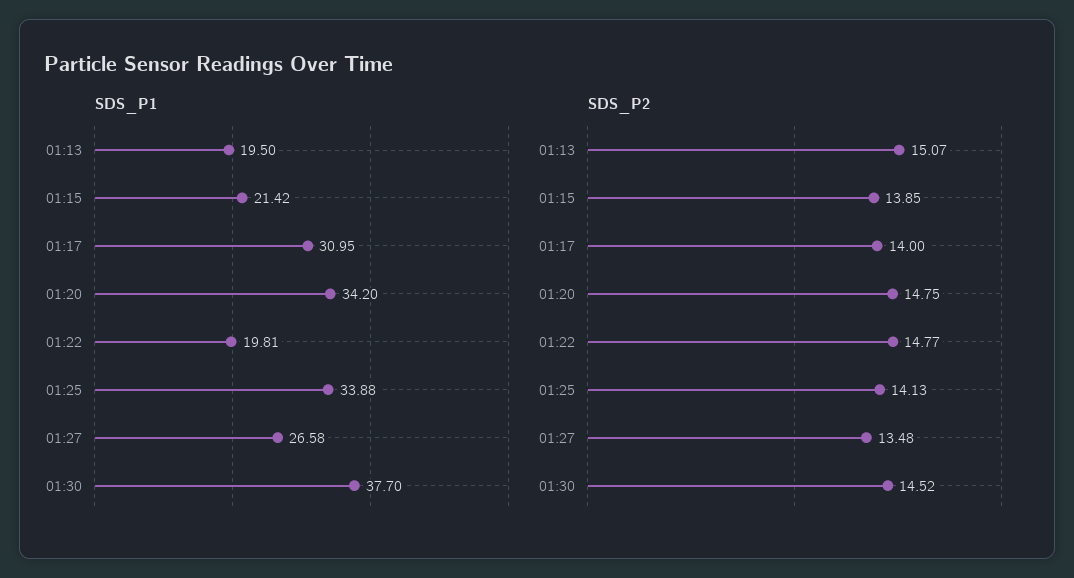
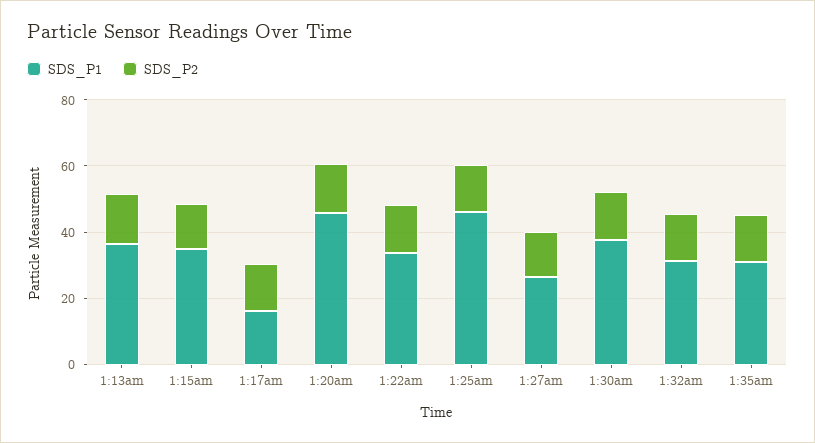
SDS_P1, 01:13: 19.5 -> 35
SDS_P1, 01:15: 21.42 -> 35
SDS_P1, 01:17: 30.95 -> 15
SDS_P1, 01:20: 34.2 -> 45
SDS_P1, 01:22: 19.81 -> 35
SDS_P1, 01:25: 33.88 -> 45
SDS_P1, 1:32am: none -> 30
SDS_P2, 1:32am: none -> 15
SDS_P1, 1:35am: none -> 30
SDS_P2, 1:35am: none -> 15

